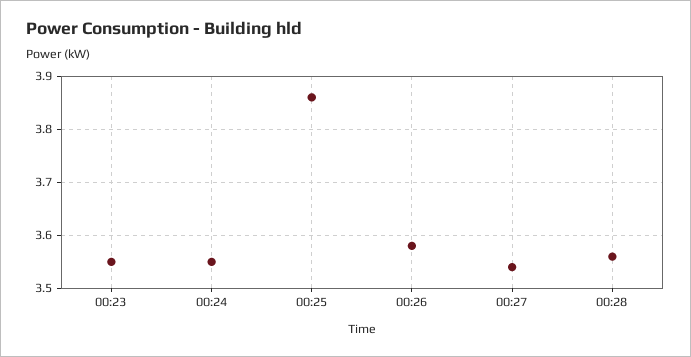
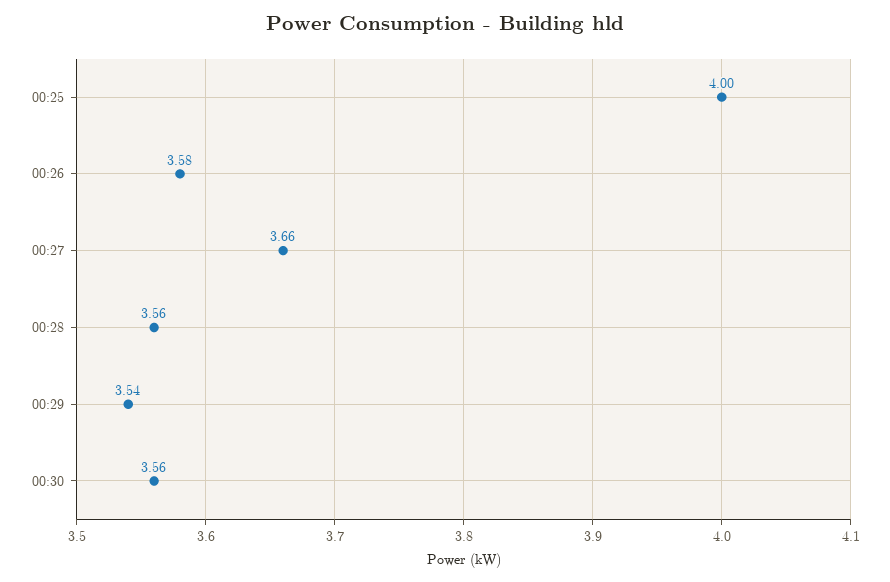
00:23: 3.55 -> none
00:24: 3.55 -> none
00:25: 3.85 -> 4
00:27: 3.55 -> 3.66
00:29: none -> 3.54
00:30: none -> 3.56

